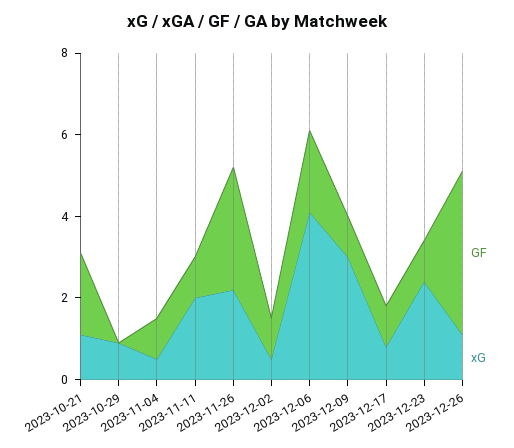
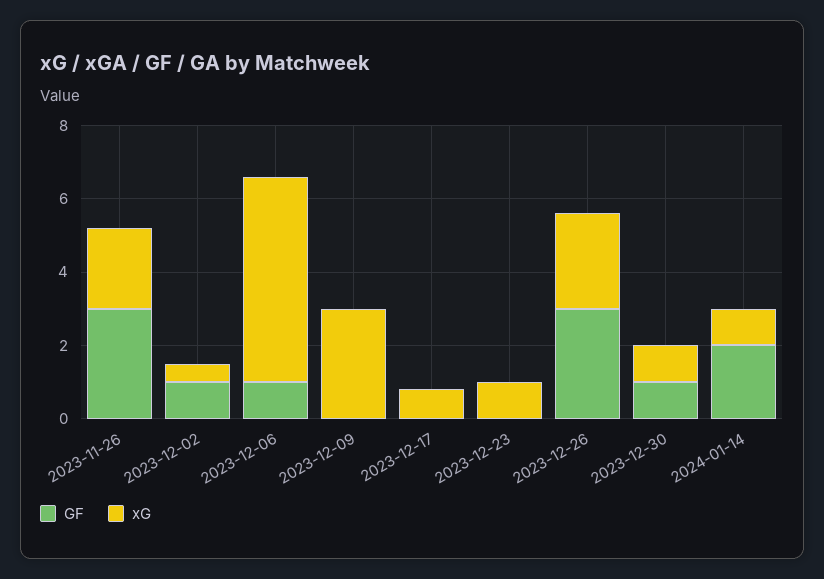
GF, 2023-10-21: 2 -> none
xG, 2023-10-21: 1 -> none
GF, 2023-10-29: 0 -> none
xG, 2023-10-29: 1 -> none
GF, 2023-11-04: 1 -> none
xG, 2023-11-04: 0.5 -> none
GF, 2023-11-11: 1 -> none
xG, 2023-11-11: 2 -> none
GF, 2023-12-06: 2 -> 1
xG, 2023-12-06: 4 -> 5.5
GF, 2023-12-09: 1 -> 0
GF, 2023-12-17: 1 -> 0
GF, 2023-12-23: 1 -> 0
xG, 2023-12-23: 2.5 -> 1
GF, 2023-12-26: 4 -> 3
xG, 2023-12-26: 1 -> 2.5
GF, 2023-12-30: none -> 1
xG, 2023-12-30: none -> 1
GF, 2024-01-14: none -> 2
xG, 2024-01-14: none -> 1

